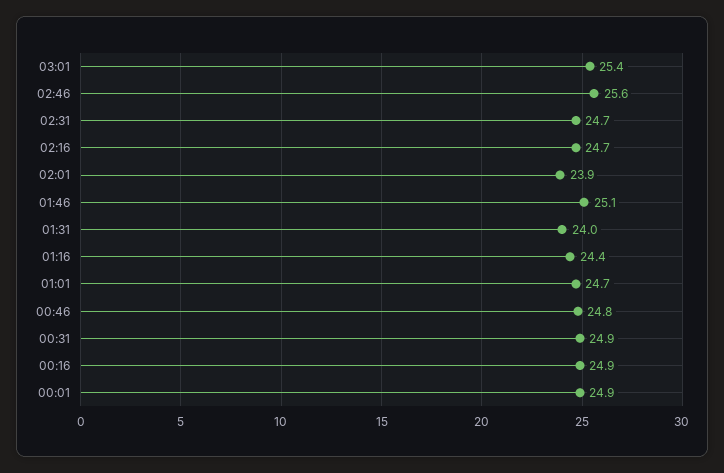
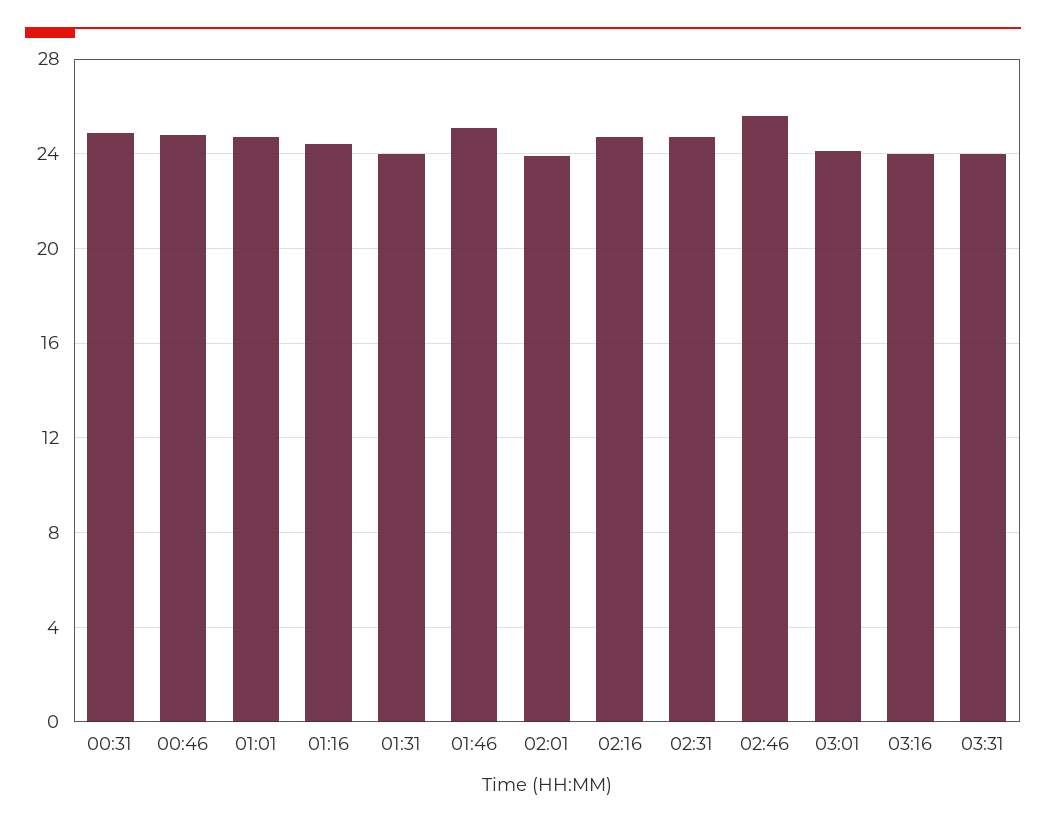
03:01: 25.4 -> 24
00:16: 24.9 -> none
00:01: 24.9 -> none
03:16: none -> 24
03:31: none -> 24

